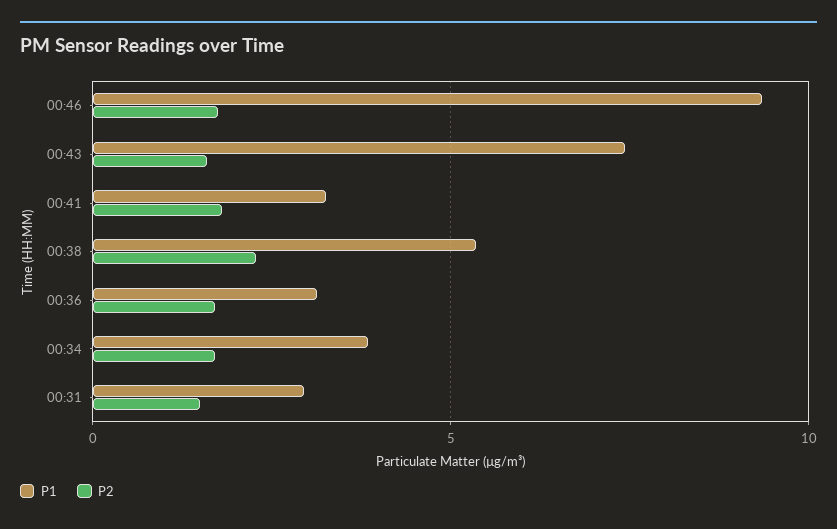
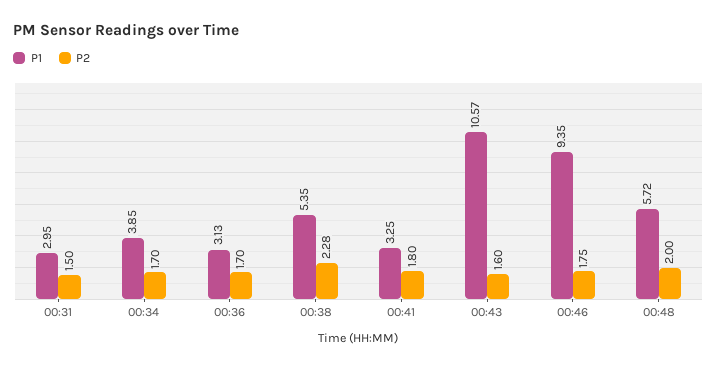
P1, 00:43: 7.5 -> 10.57
P1, 00:48: none -> 5.72
P2, 00:48: none -> 2

